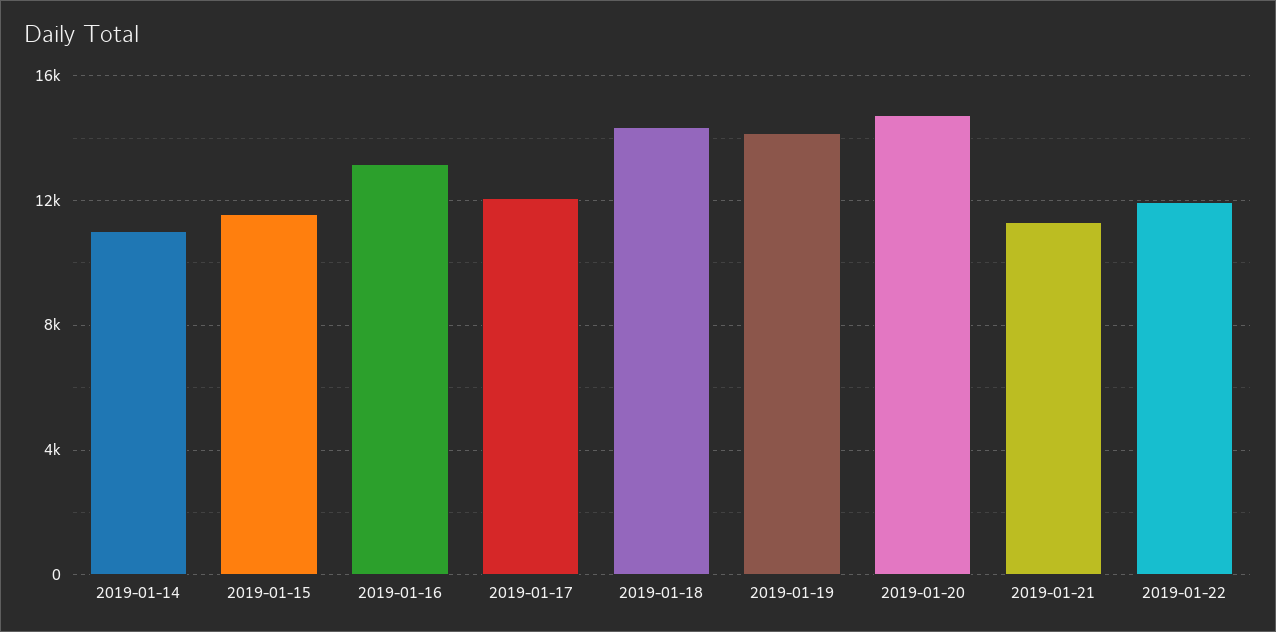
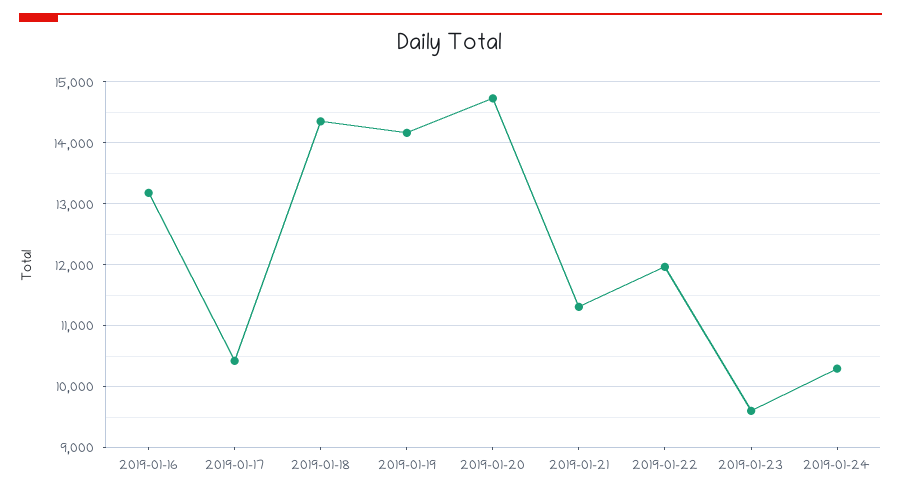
2019-01-14: 11000 -> none
2019-01-15: 11500 -> none
2019-01-17: 12000 -> 10400
2019-01-23: none -> 9600
2019-01-24: none -> 10300

